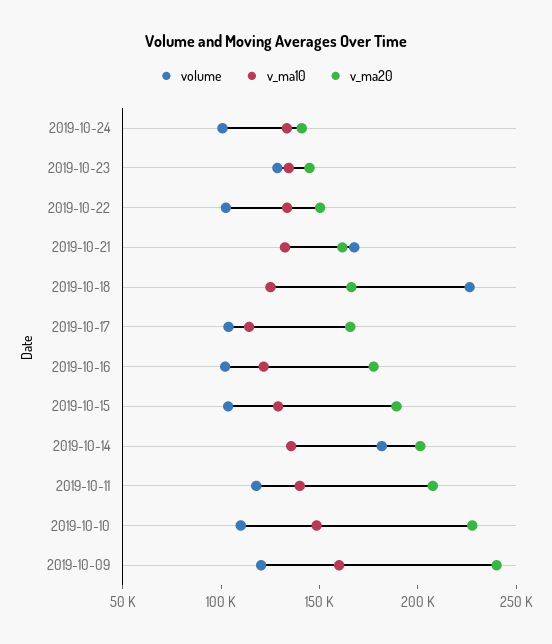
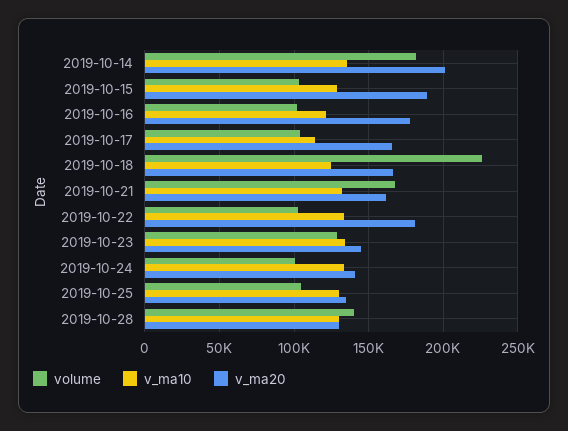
v_ma20, 2019-10-22: 150000 -> 180000
volume, 2019-10-11: 120000 -> none
v_ma10, 2019-10-11: 140000 -> none
v_ma20, 2019-10-11: 210000 -> none
volume, 2019-10-10: 110000 -> none
v_ma10, 2019-10-10: 150000 -> none
v_ma20, 2019-10-10: 230000 -> none
volume, 2019-10-09: 120000 -> none
v_ma10, 2019-10-09: 160000 -> none
v_ma20, 2019-10-09: 240000 -> none
volume, 2019-10-25: none -> 105000
v_ma10, 2019-10-25: none -> 130000
v_ma20, 2019-10-25: none -> 135000
volume, 2019-10-28: none -> 140000
v_ma10, 2019-10-28: none -> 130000
v_ma20, 2019-10-28: none -> 130000

